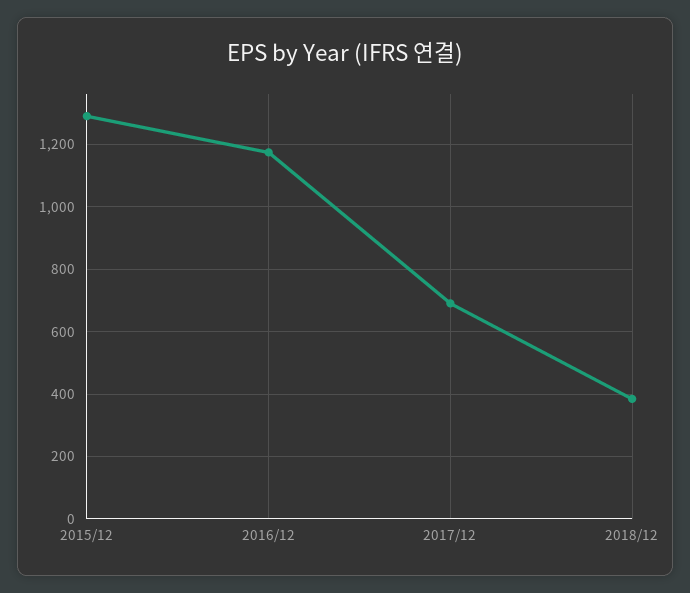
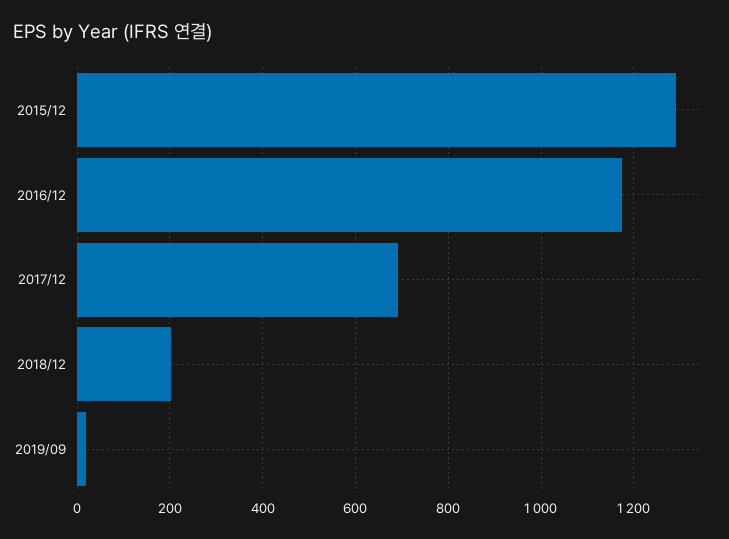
2018/12: 380 -> 200
2019/09: none -> 20

